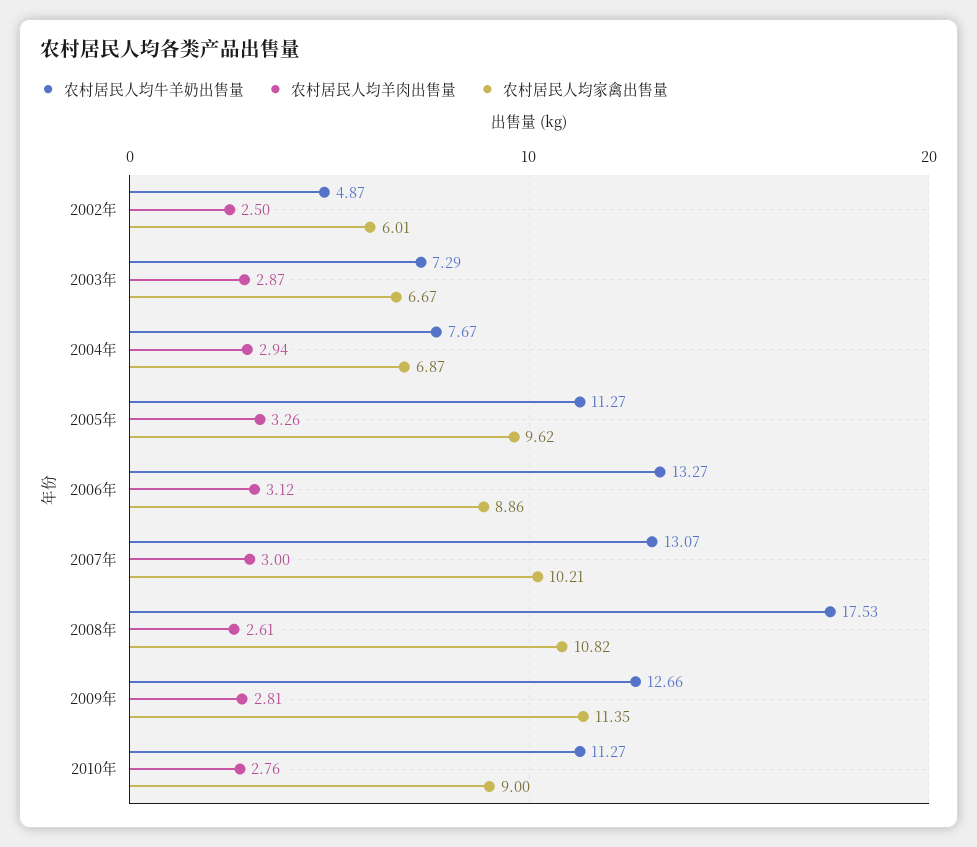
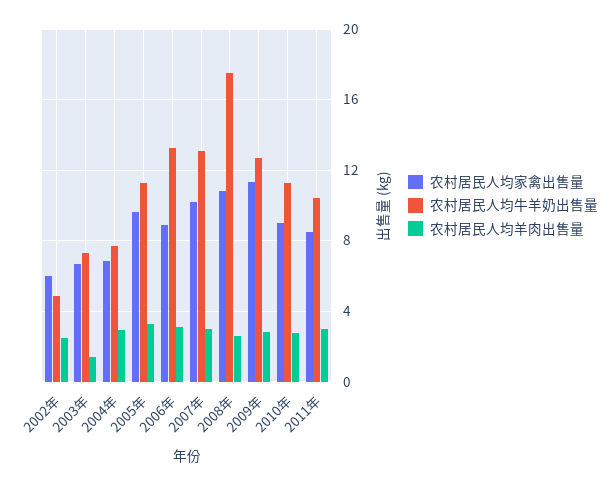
农村居民人均羊肉出售量, 2003年: 2.87 -> 1.5
农村居民人均家禽出售量, 2011年: none -> 8.5
农村居民人均牛羊奶出售量, 2011年: none -> 10.5
农村居民人均羊肉出售量, 2011年: none -> 3

